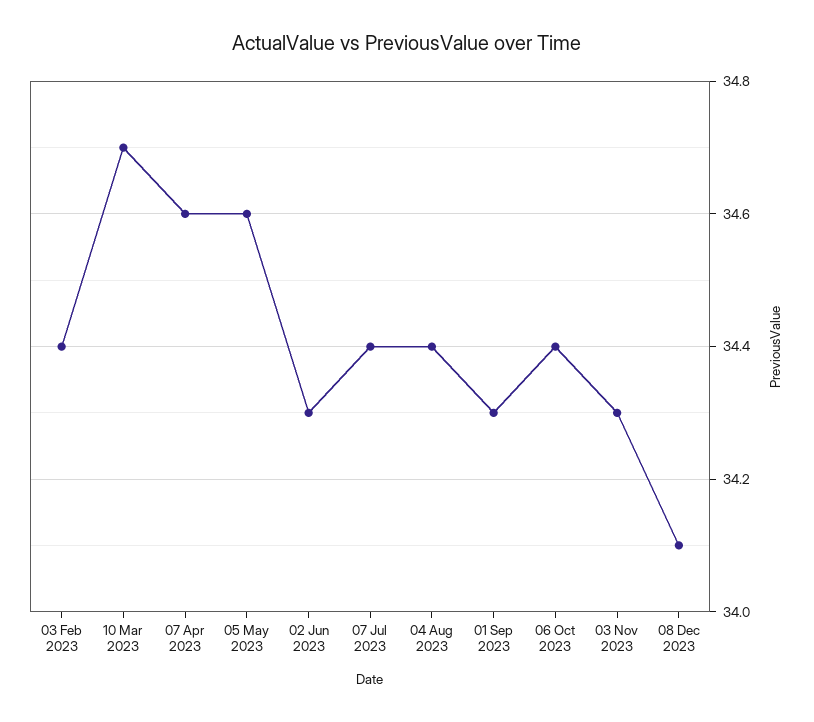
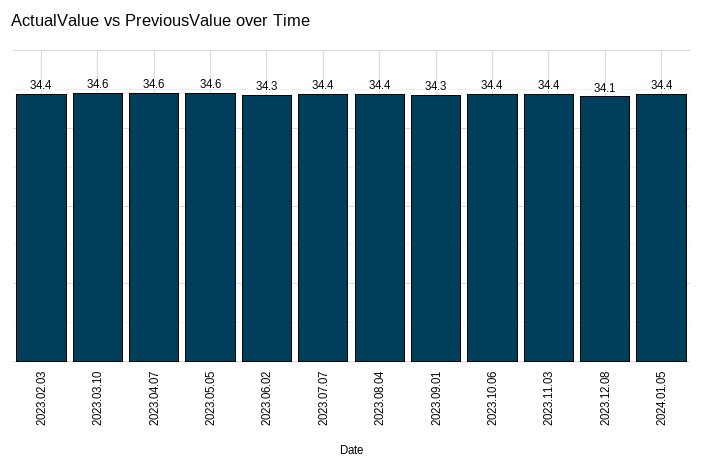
10 Mar 2023: 34.7 -> 34.6
03 Nov 2023: 34.3 -> 34.4
2024.01.05: none -> 34.4

